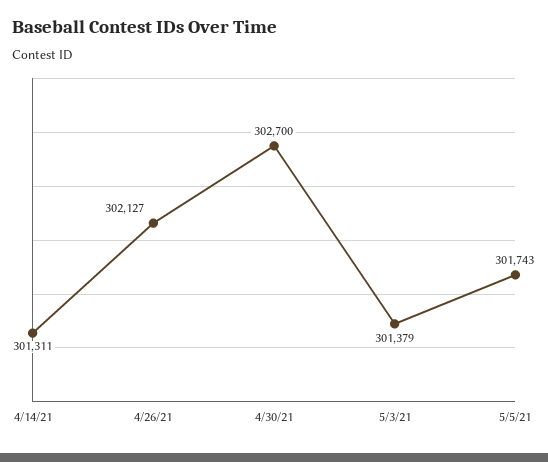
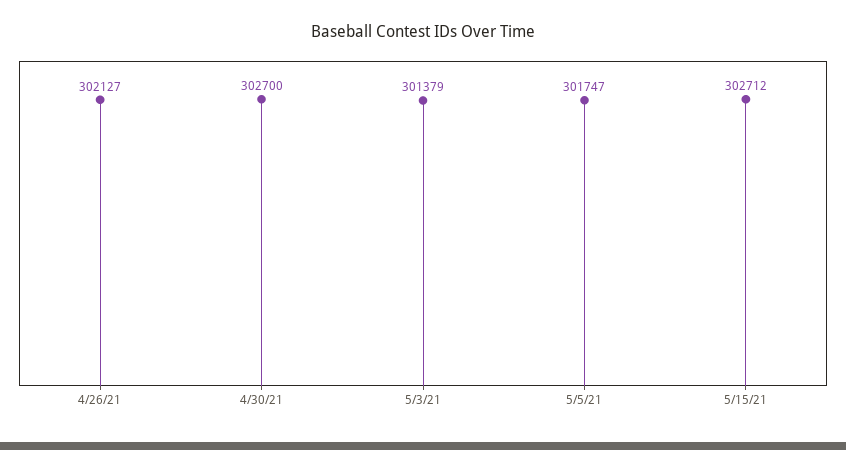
4/14/21: 301311 -> none
5/5/21: 301743 -> 301747
5/15/21: none -> 302712

